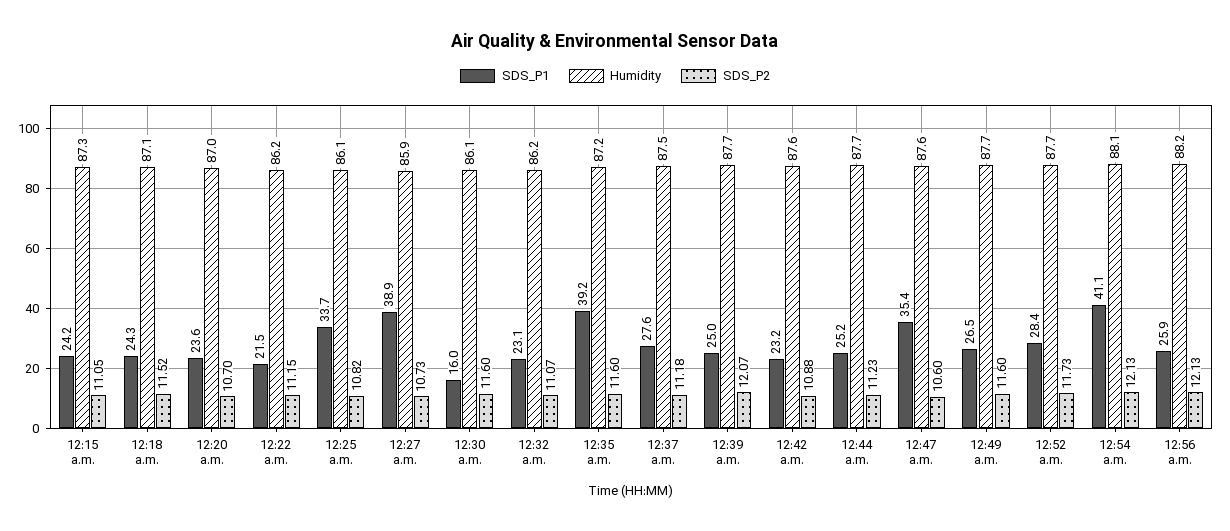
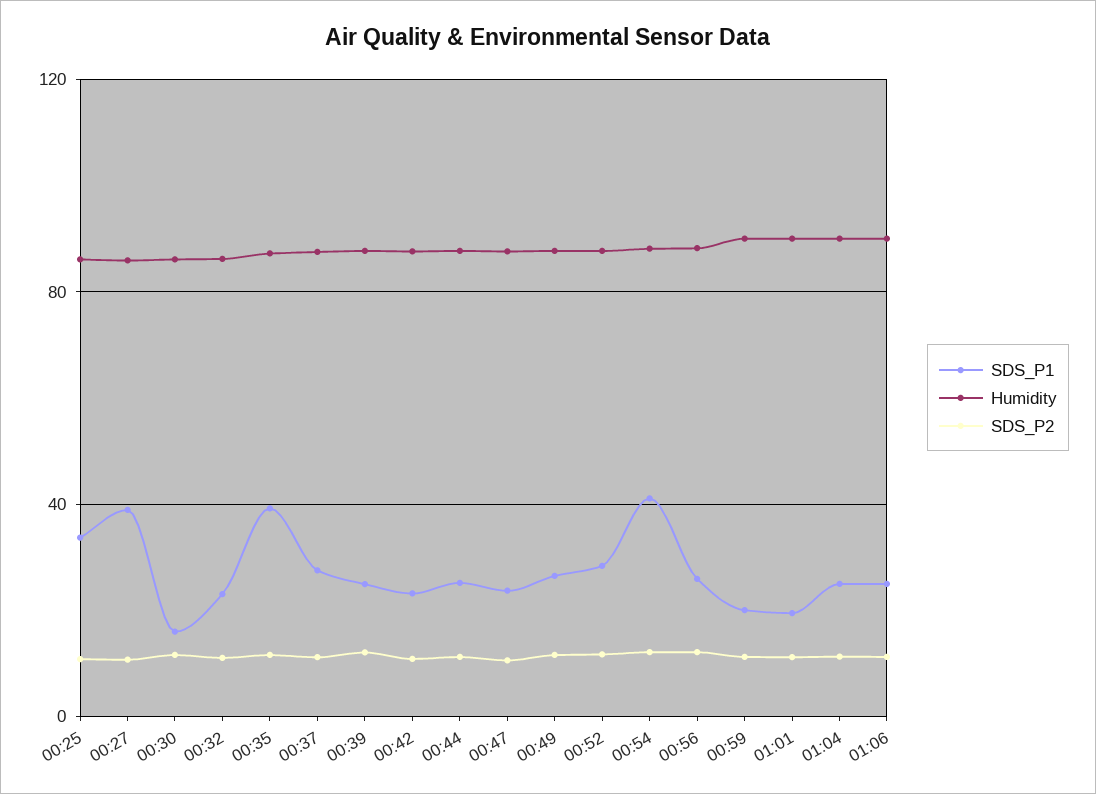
SDS_P1, 12:15 a.m.: 24.2 -> none
Humidity, 12:15 a.m.: 87.3 -> none
SDS_P2, 12:15 a.m.: 11.05 -> none
SDS_P1, 12:18 a.m.: 24.3 -> none
Humidity, 12:18 a.m.: 87.1 -> none
SDS_P2, 12:18 a.m.: 11.52 -> none
SDS_P1, 12:20 a.m.: 23.6 -> none
Humidity, 12:20 a.m.: 87 -> none
SDS_P2, 12:20 a.m.: 10.7 -> none
SDS_P1, 12:22 a.m.: 21.5 -> none
Humidity, 12:22 a.m.: 86.2 -> none
SDS_P2, 12:22 a.m.: 11.15 -> none
SDS_P1, 12:47 a.m.: 35.4 -> 25
SDS_P1, 00:59: none -> 20
Humidity, 00:59: none -> 90
SDS_P2, 00:59: none -> 10
SDS_P1, 01:01: none -> 20
Humidity, 01:01: none -> 90
SDS_P2, 01:01: none -> 10
SDS_P1, 01:04: none -> 25
Humidity, 01:04: none -> 90
SDS_P2, 01:04: none -> 10
SDS_P1, 01:06: none -> 25
Humidity, 01:06: none -> 90
SDS_P2, 01:06: none -> 10

